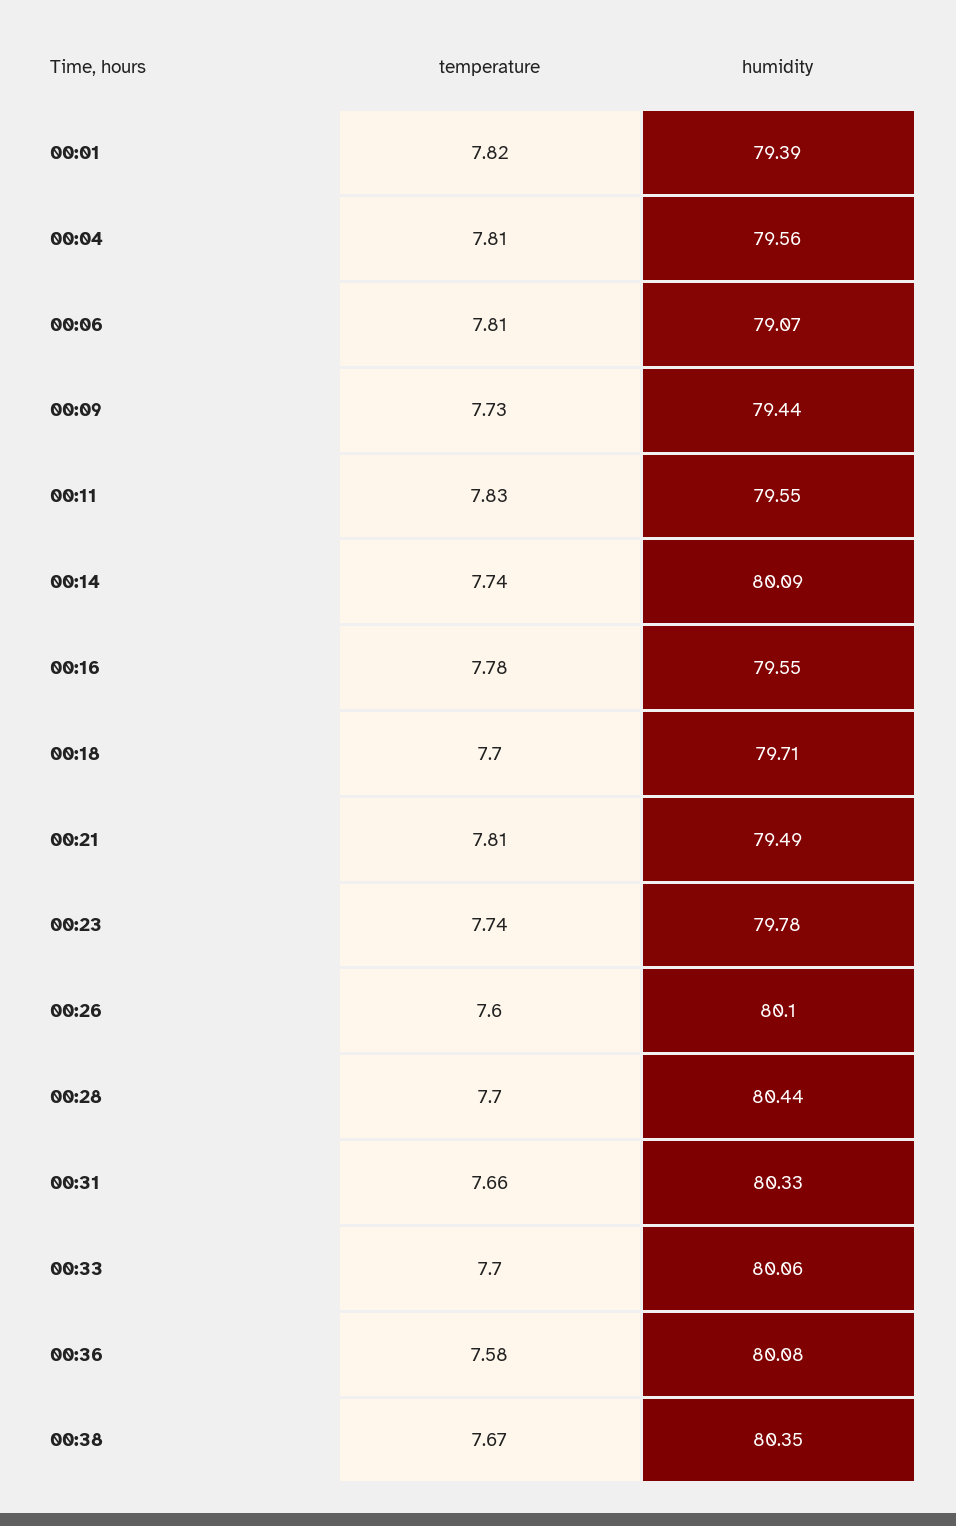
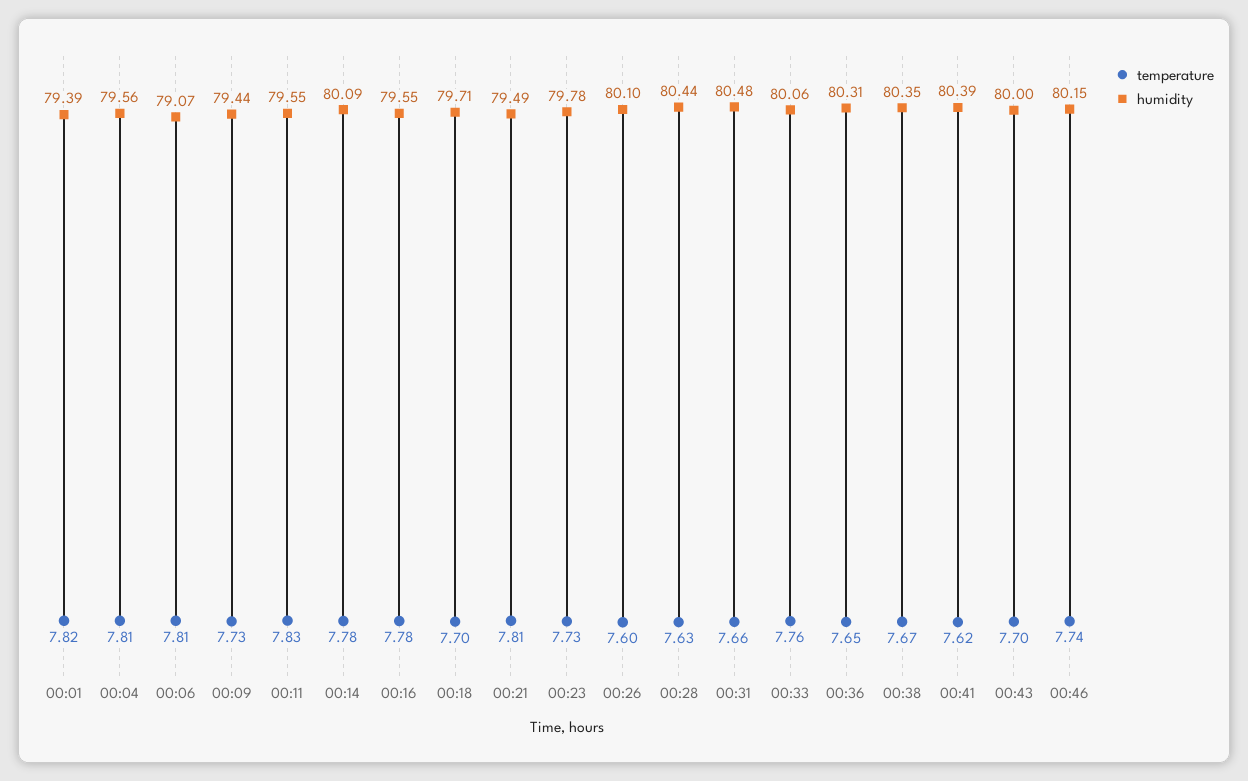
temperature, 00:14: 7.74 -> 7.78
temperature, 00:23: 7.74 -> 7.73
temperature, 00:28: 7.7 -> 7.63
humidity, 00:31: 80.33 -> 80.48
temperature, 00:33: 7.7 -> 7.76
temperature, 00:36: 7.58 -> 7.65
humidity, 00:36: 80.08 -> 80.31
temperature, 00:41: none -> 7.62
humidity, 00:41: none -> 80.39
temperature, 00:43: none -> 7.7
humidity, 00:43: none -> 80
temperature, 00:46: none -> 7.74
humidity, 00:46: none -> 80.15

